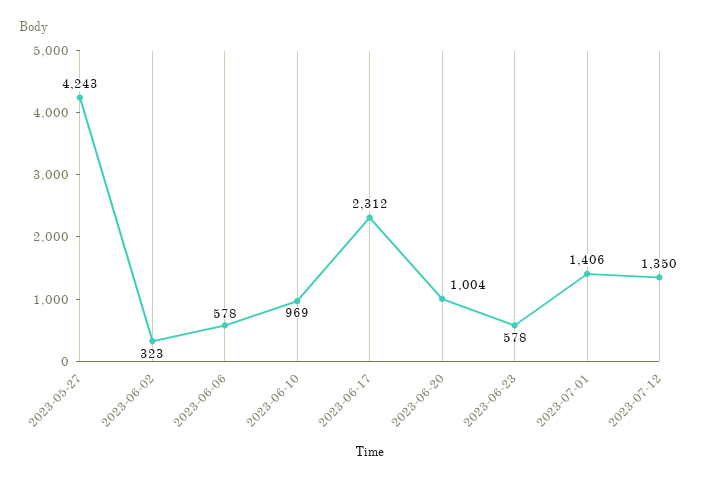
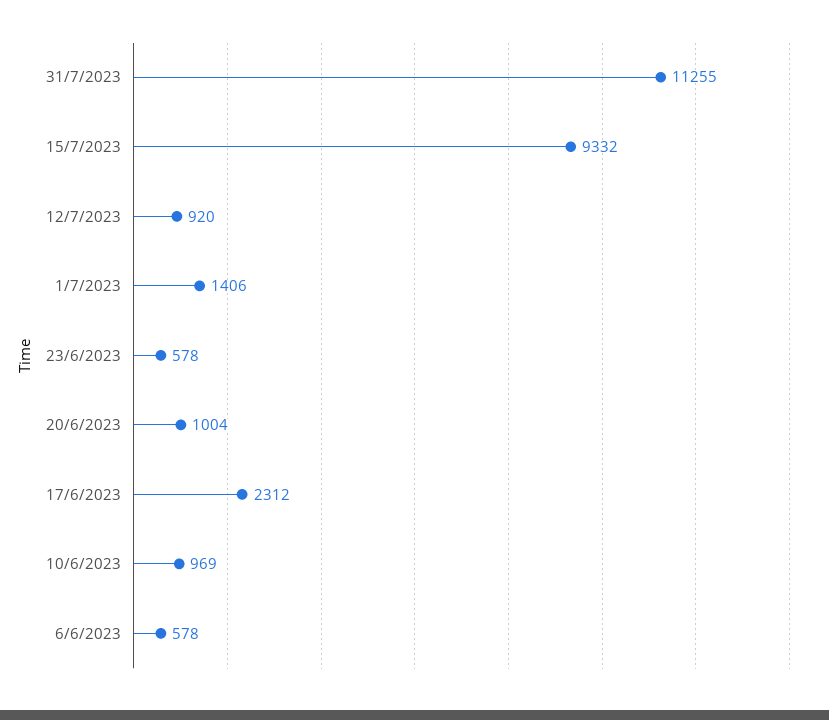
2023-05-27: 4243 -> none
2023-06-02: 323 -> none
2023-07-12: 1350 -> 920
31/7/2023: none -> 11255
15/7/2023: none -> 9332

